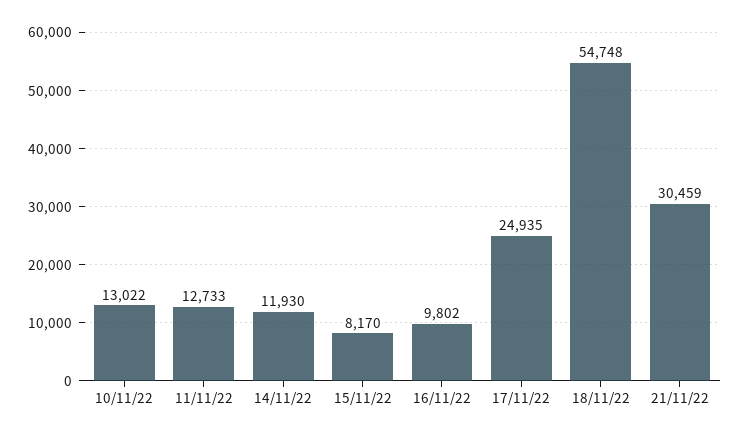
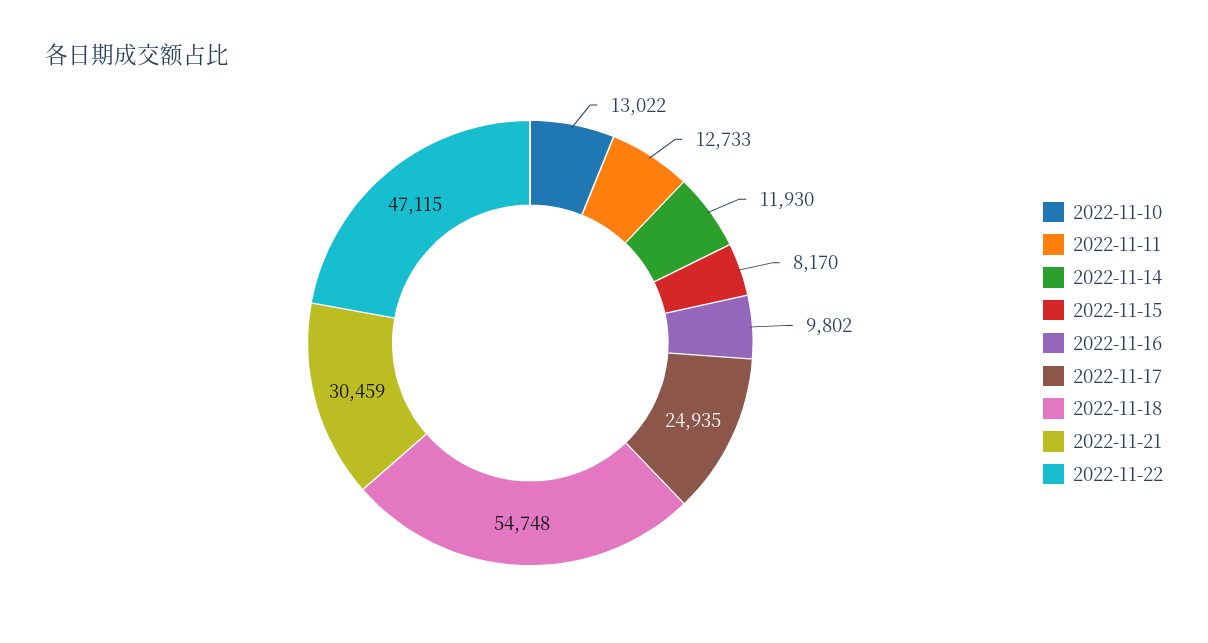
2022-11-22: none -> 47115

